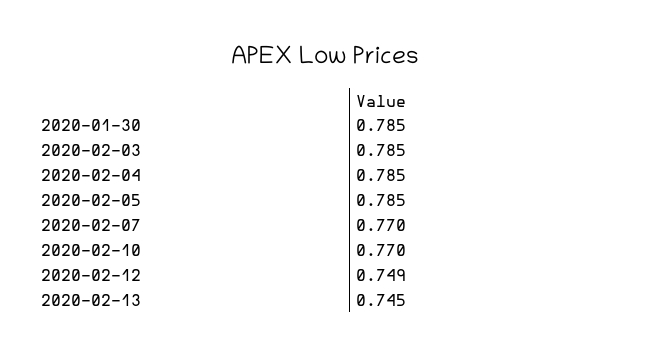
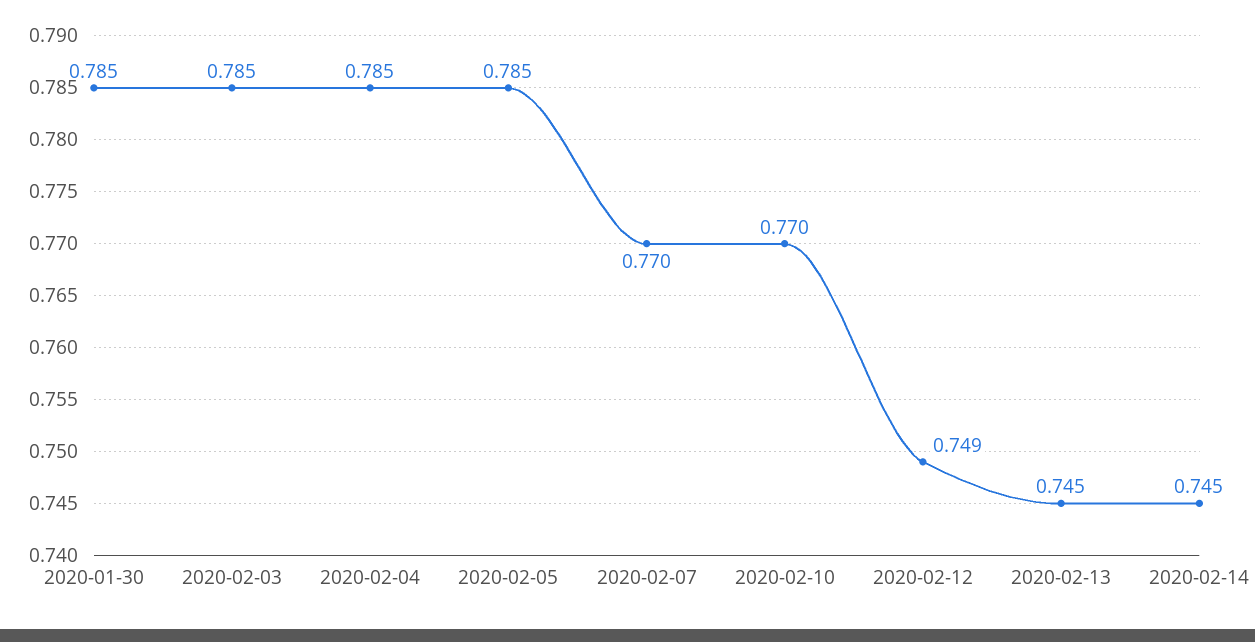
2020-02-14: none -> 0.745

